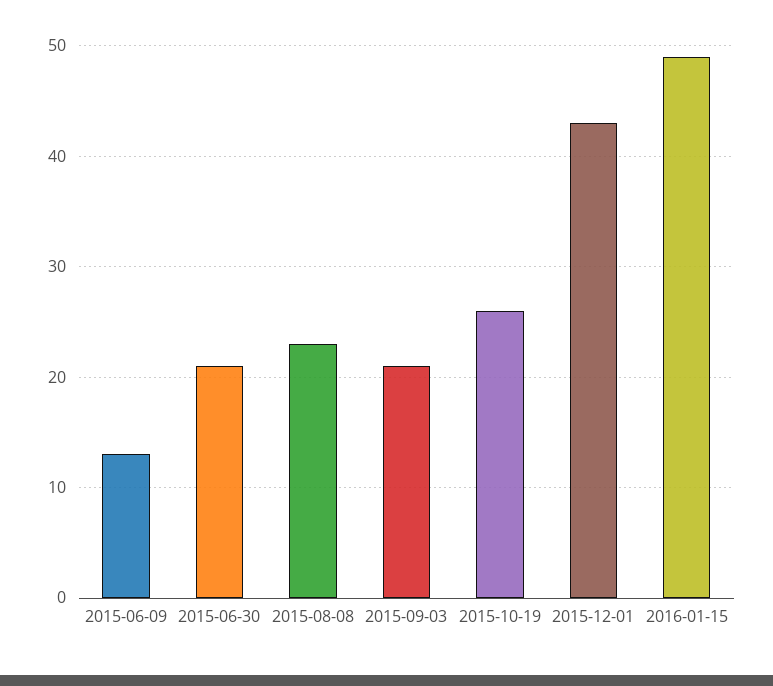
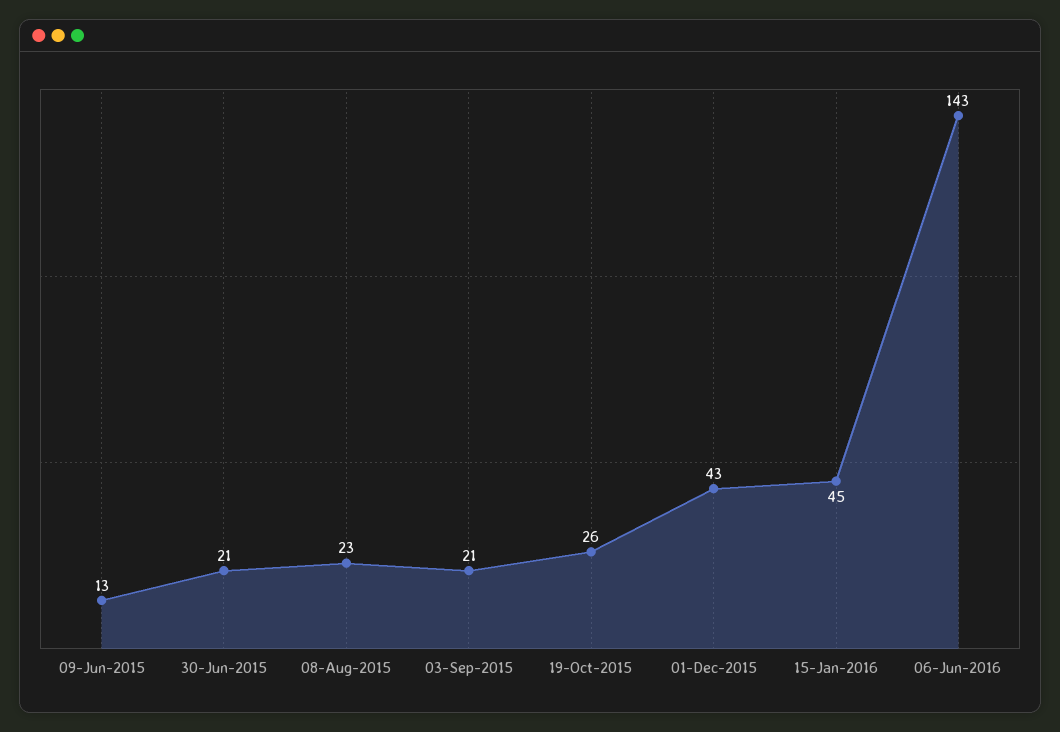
2016-01-15: 49 -> 45
06-Jun-2016: none -> 143

